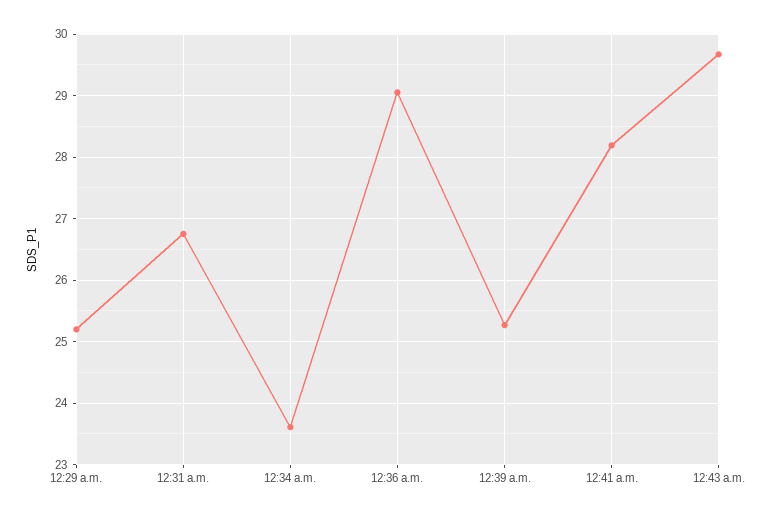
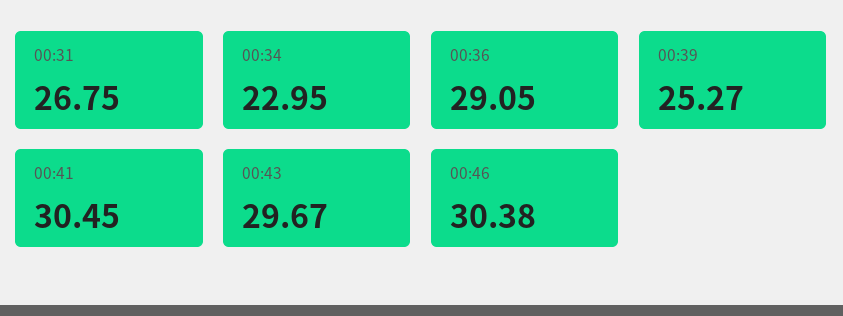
12:29 a.m.: 25.2 -> none
12:34 a.m.: 23.6 -> 22.95
12:41 a.m.: 28.2 -> 30.45
00:46: none -> 30.38

